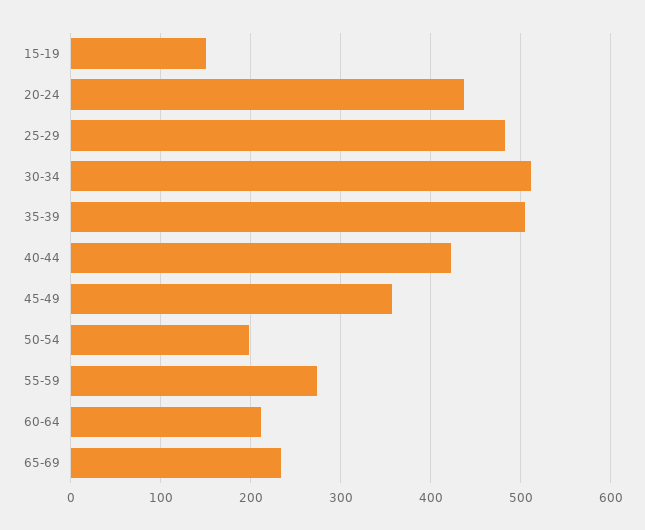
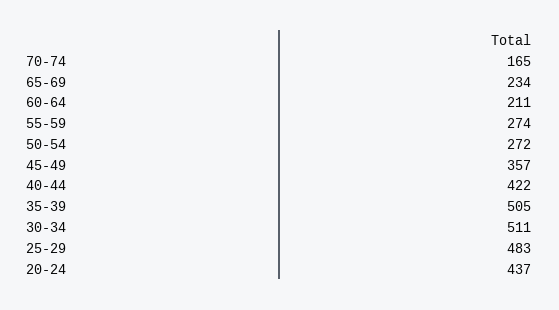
15-19: 150 -> none
50-54: 200 -> 272
70-74: none -> 165

